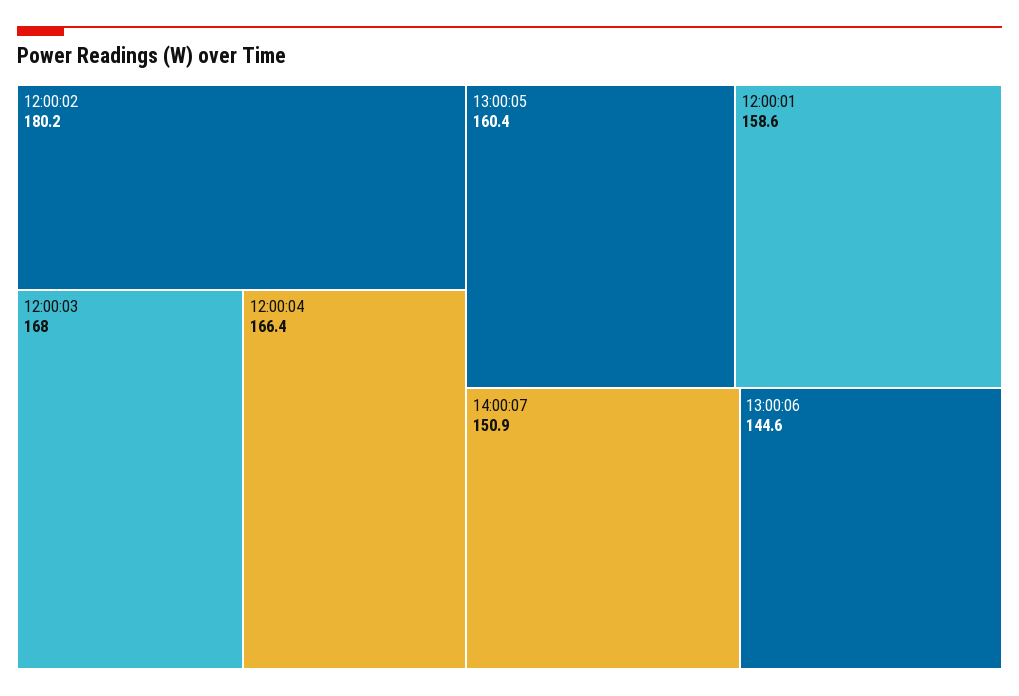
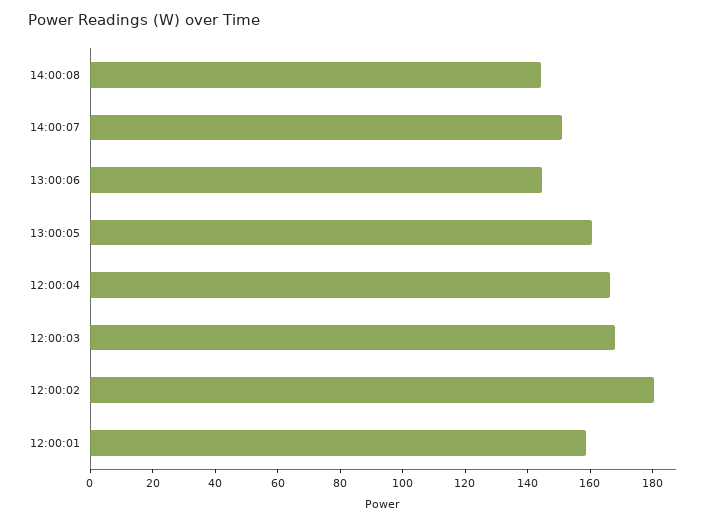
14:00:08: none -> 145

